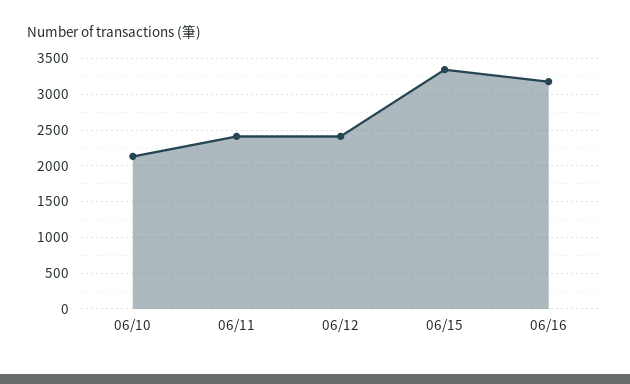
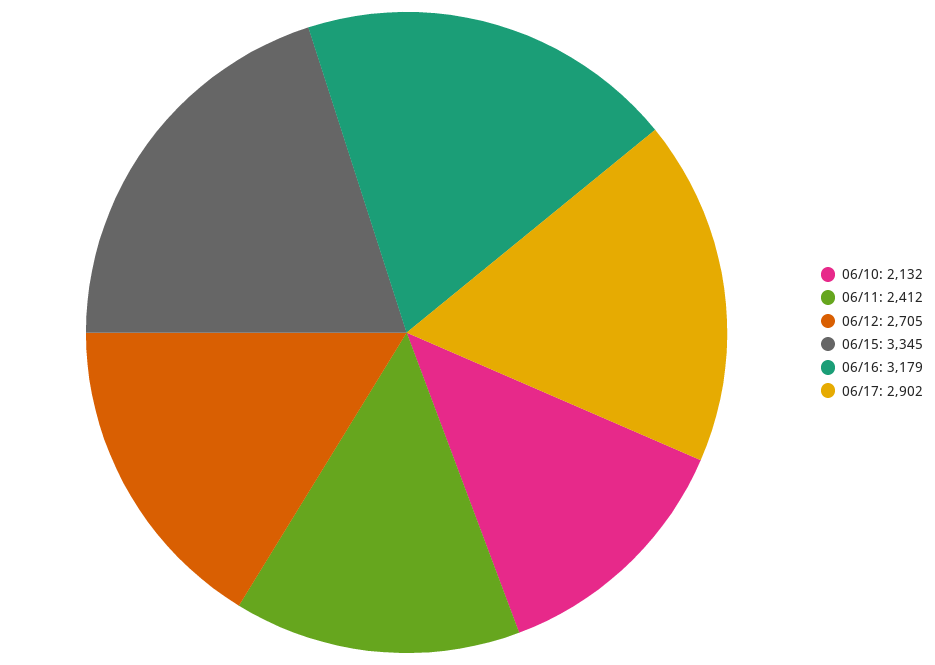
06/12: 2400 -> 2705
06/17: none -> 2902

